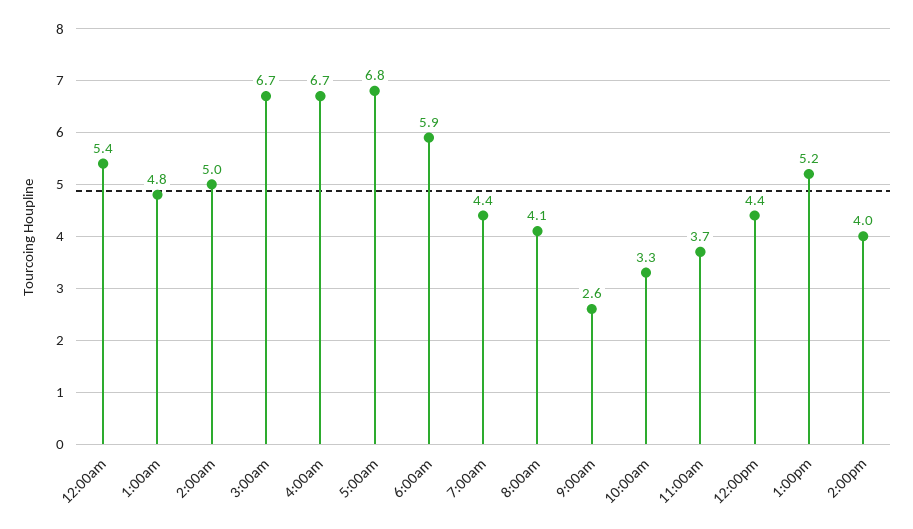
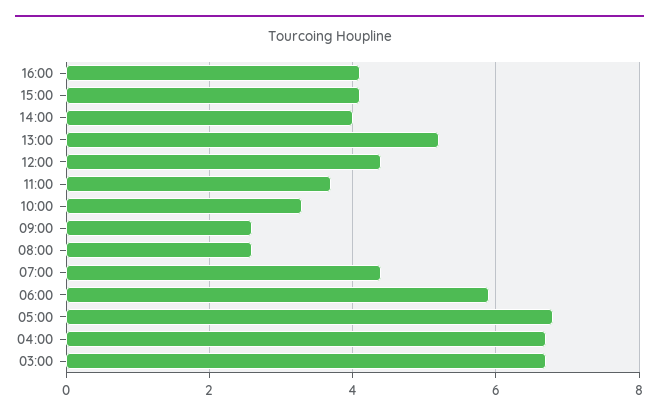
12:00am: 5.4 -> none
1:00am: 4.8 -> none
2:00am: 5 -> none
8:00am: 4.1 -> 2.5
16:00: none -> 4
15:00: none -> 4

